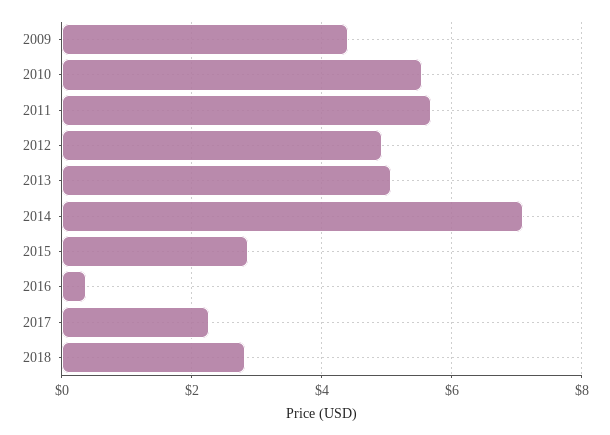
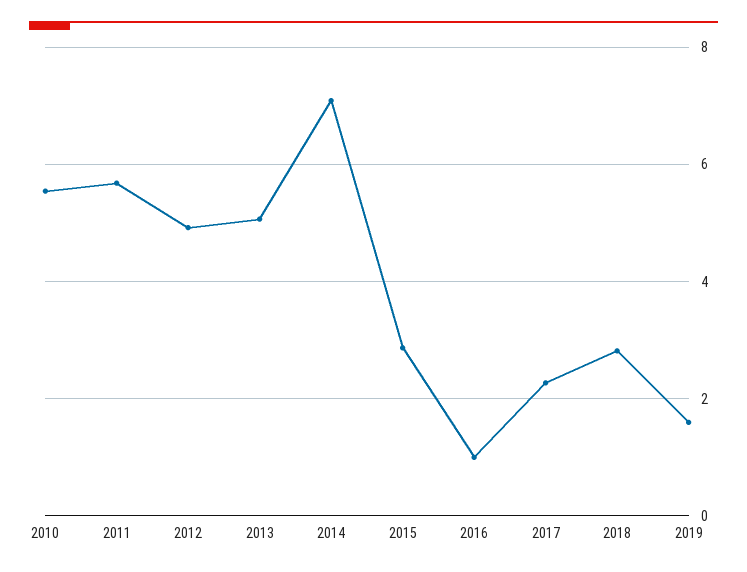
2009: 4.4 -> none
2016: 0.4 -> 1
2019: none -> 1.6

